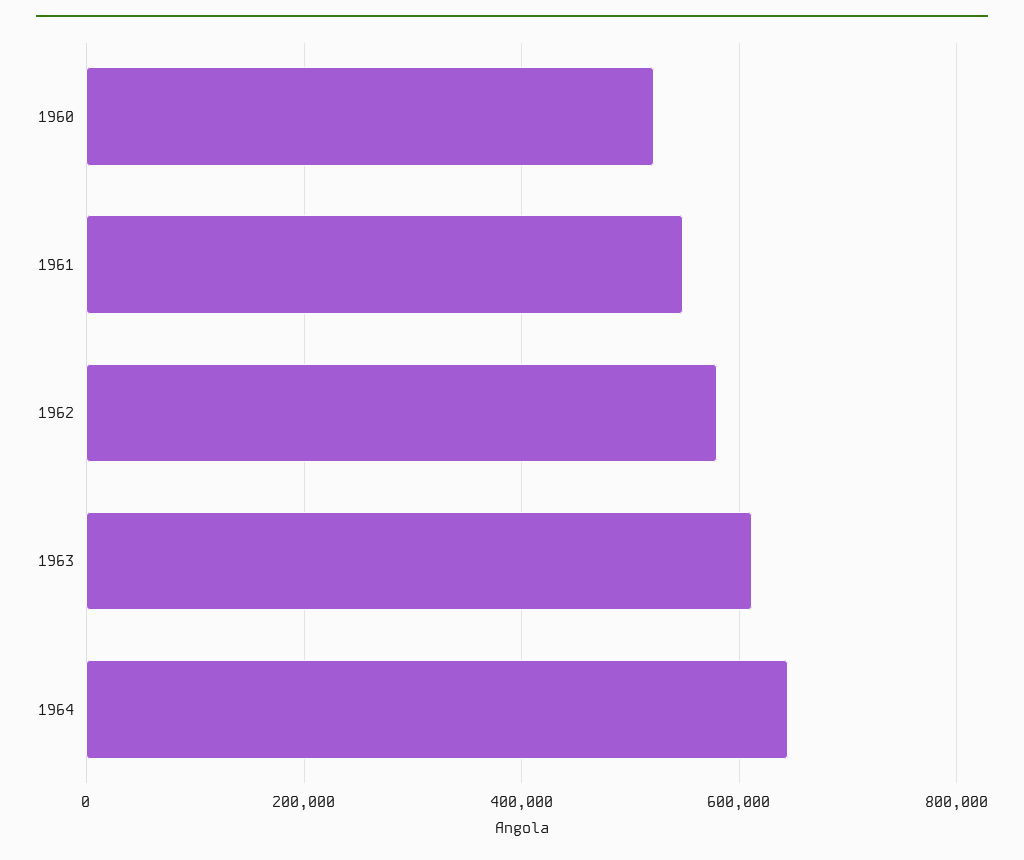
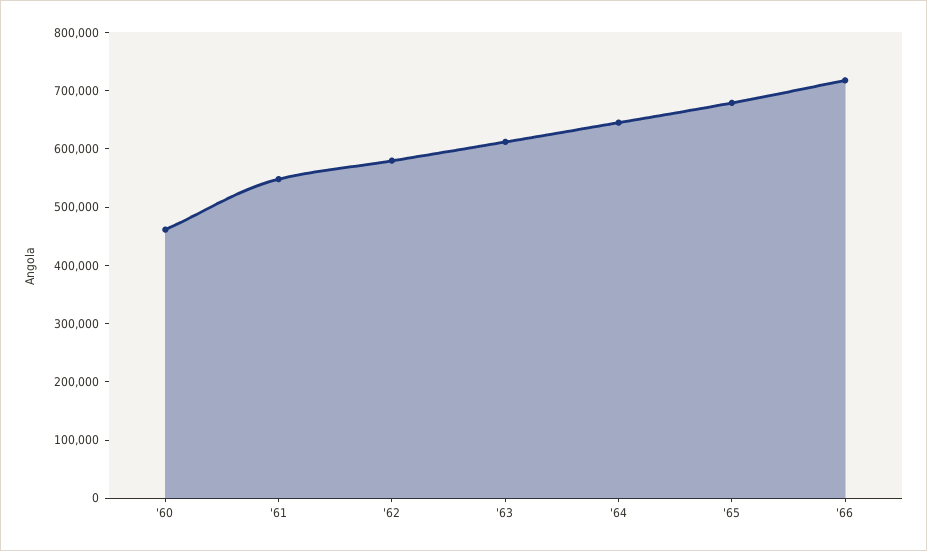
1960: 520000 -> 460000
'65: none -> 680000
'66: none -> 720000

